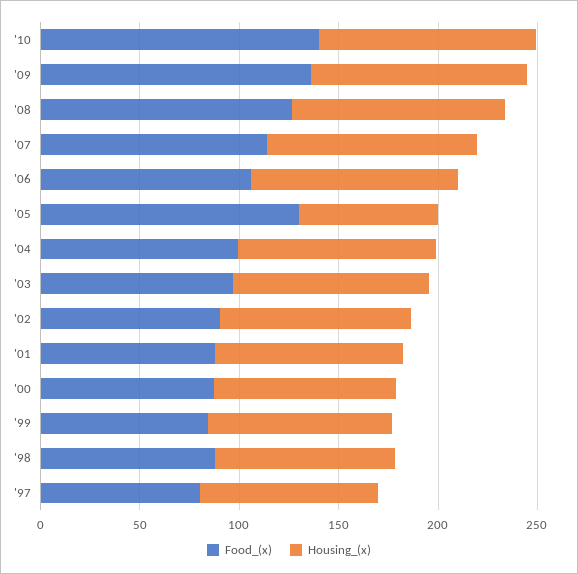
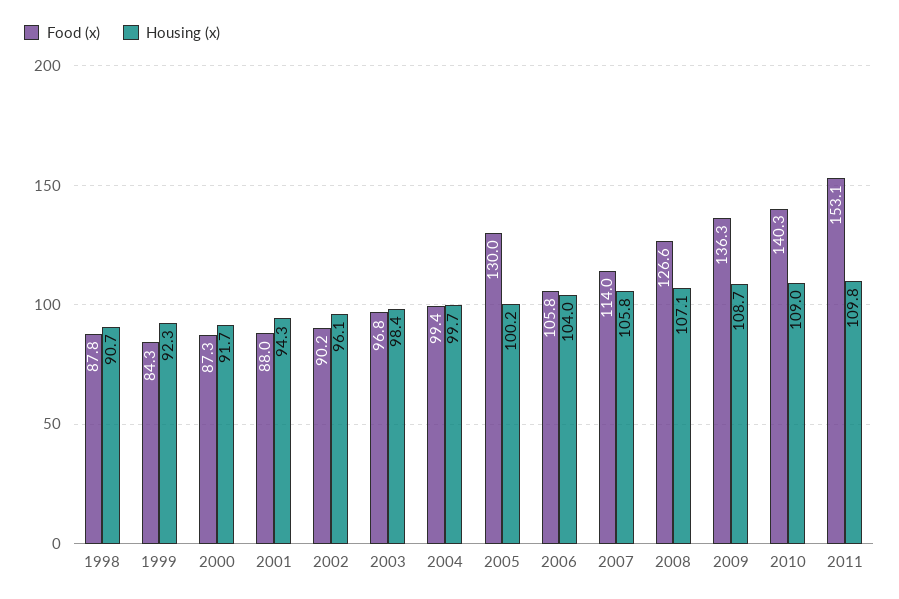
Housing_(x), '05: 70 -> 100.2
Food_(x), '97: 80 -> none
Housing_(x), '97: 90 -> none
Food_(x), 2011: none -> 153.1
Housing_(x), 2011: none -> 109.8

